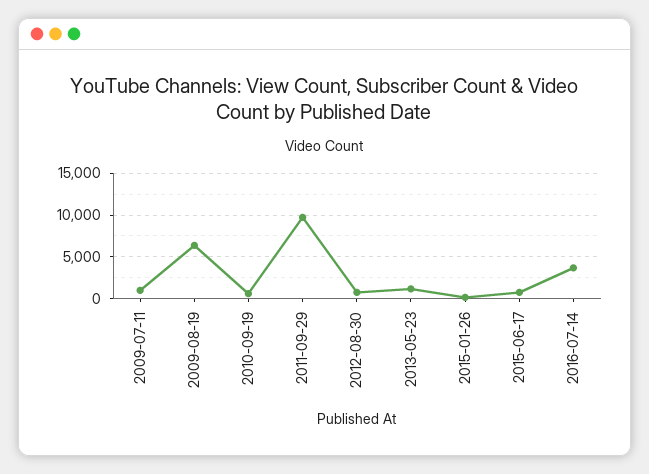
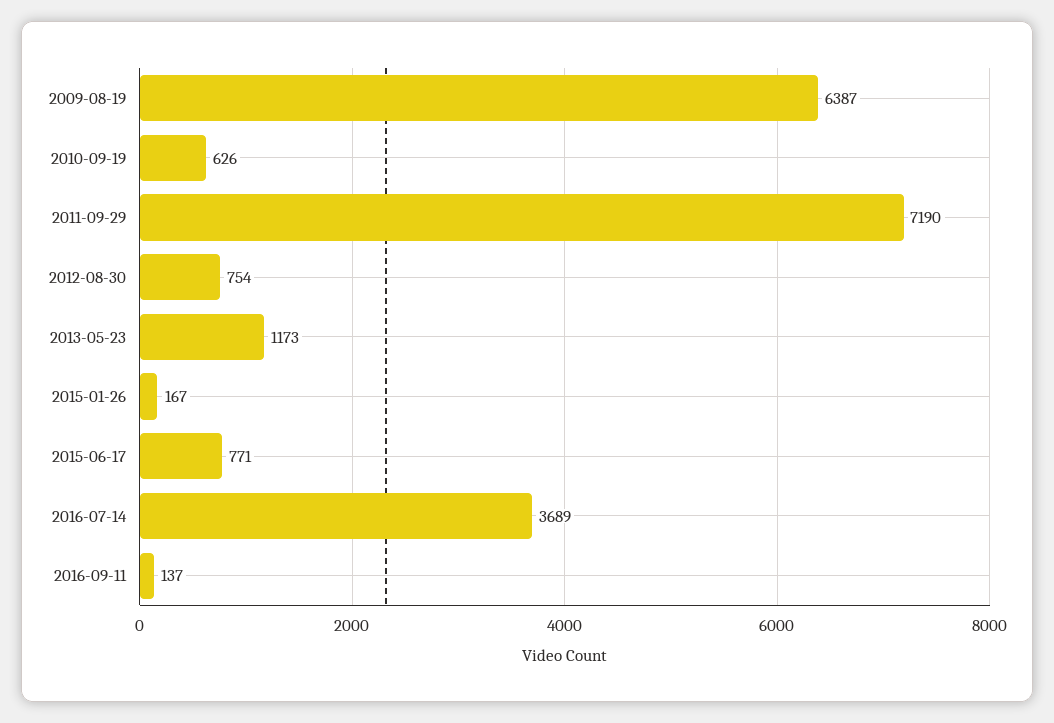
2009-07-11: 1000 -> none
2011-09-29: 10000 -> 7190
2016-09-11: none -> 137

